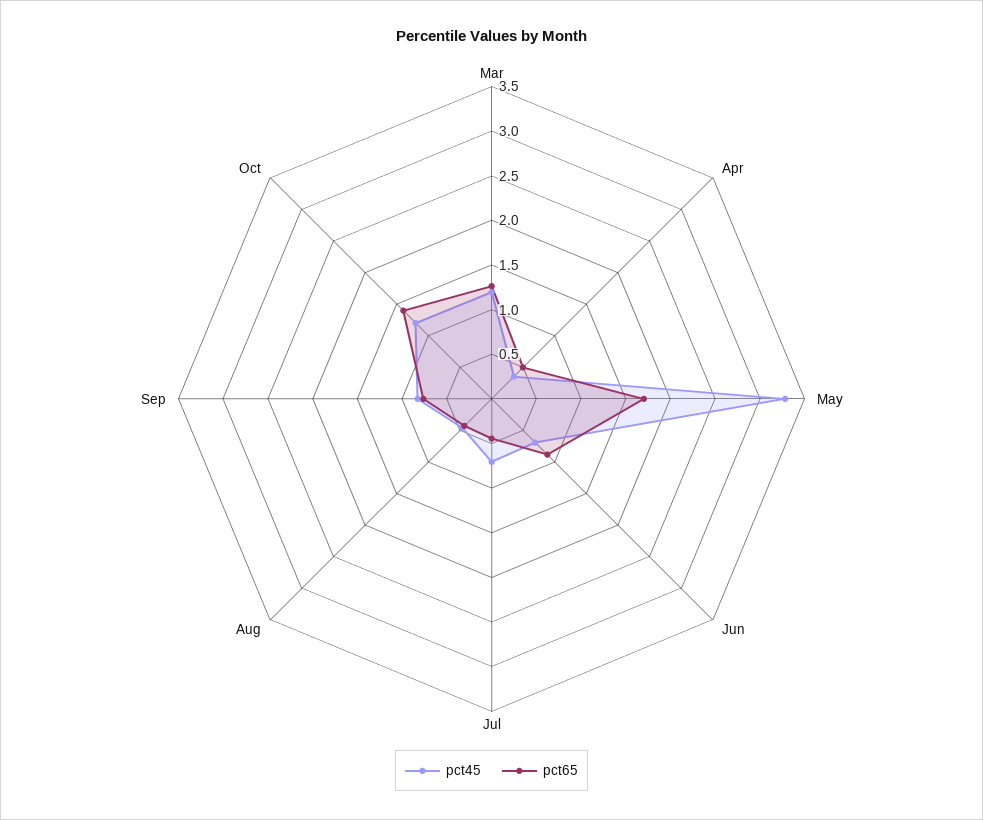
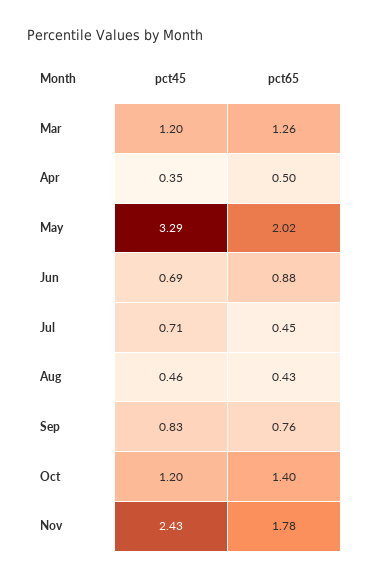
pct65, May: 1.7 -> 2.02
pct45, Nov: none -> 2.43
pct65, Nov: none -> 1.78

